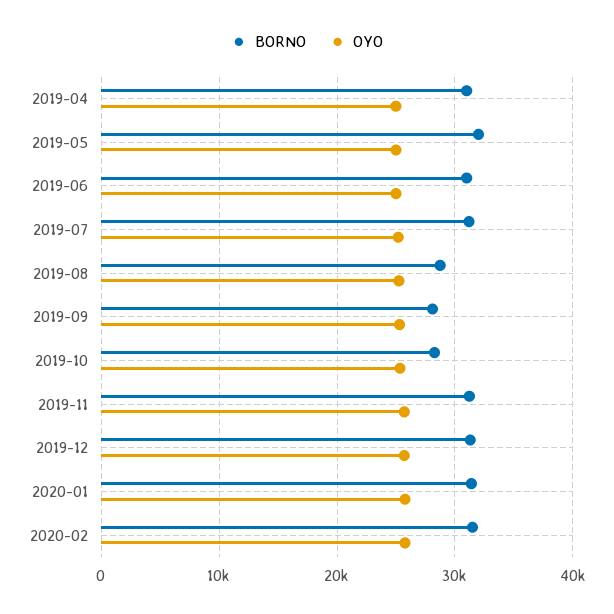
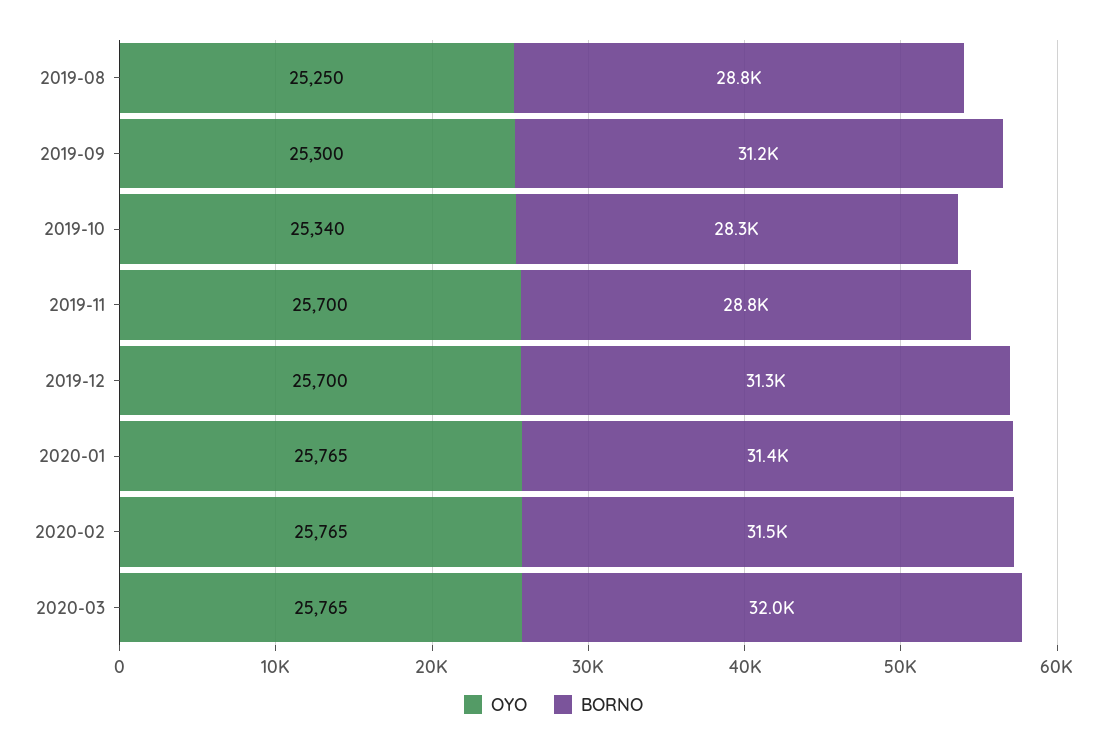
BORNO, 2019-04: 31000 -> none
OYO, 2019-04: 25000 -> none
BORNO, 2019-05: 32000 -> none
OYO, 2019-05: 25000 -> none
BORNO, 2019-06: 31000 -> none
OYO, 2019-06: 25000 -> none
BORNO, 2019-07: 31000 -> none
OYO, 2019-07: 25000 -> none
BORNO, 2019-09: 28000 -> 31200
BORNO, 2019-11: 31000 -> 28800
OYO, 2020-03: none -> 25765
BORNO, 2020-03: none -> 32000

